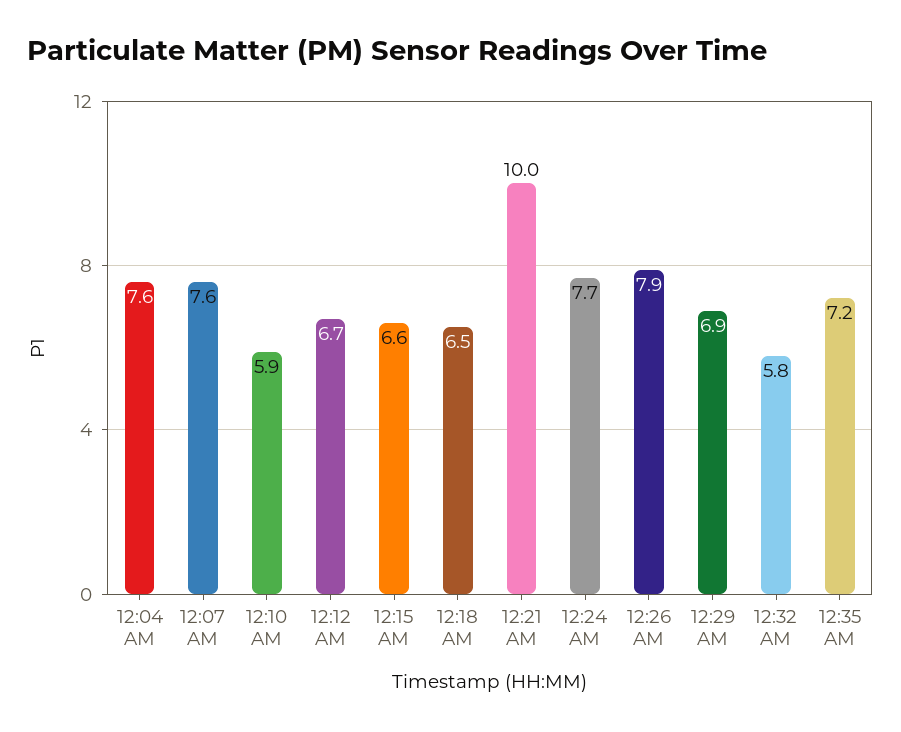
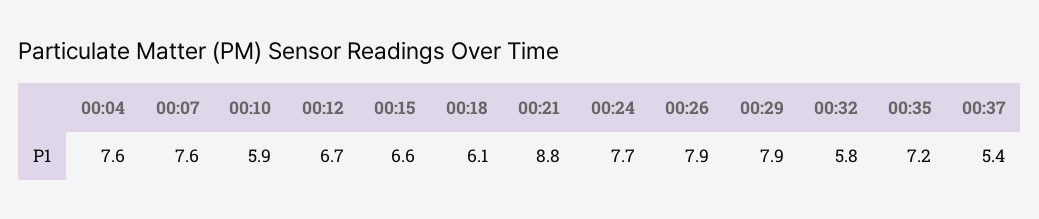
12:18 AM: 6.5 -> 6.1
12:21 AM: 10 -> 8.8
12:29 AM: 6.9 -> 7.9
00:37: none -> 5.4

